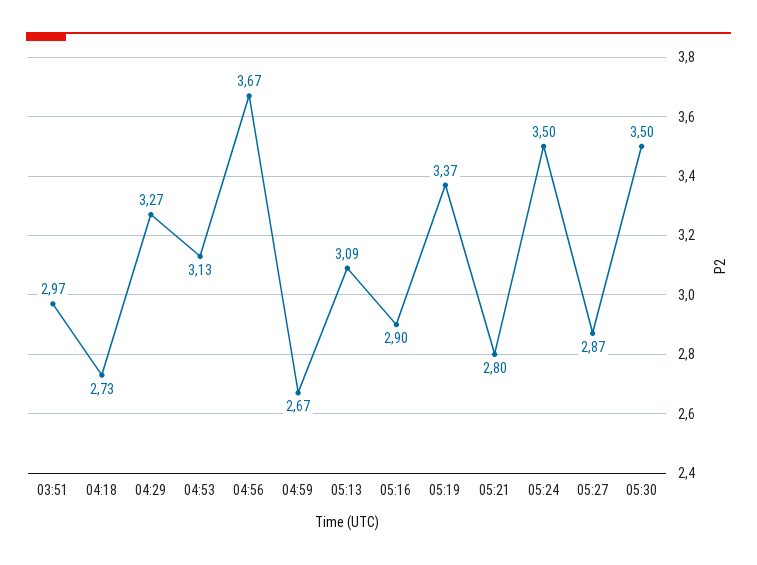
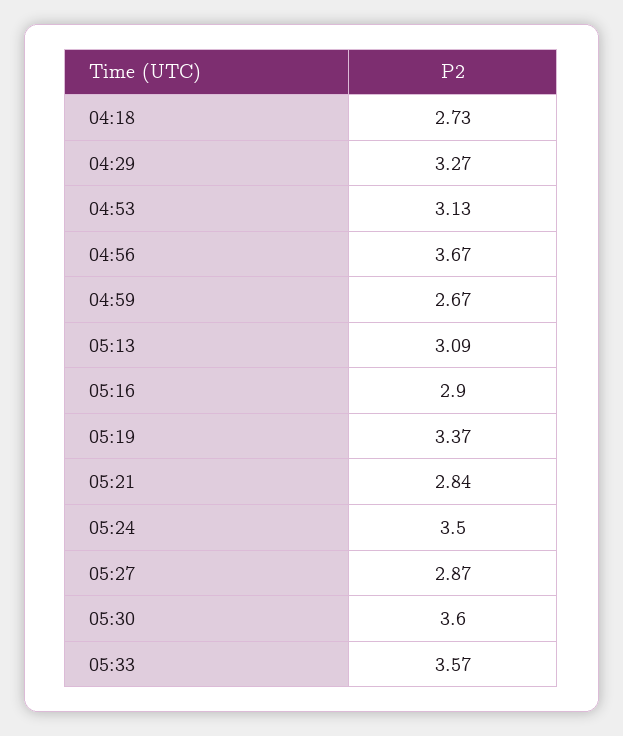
03:51: 2.97 -> none
05:21: 2.8 -> 2.84
05:30: 3.5 -> 3.6
05:33: none -> 3.57

